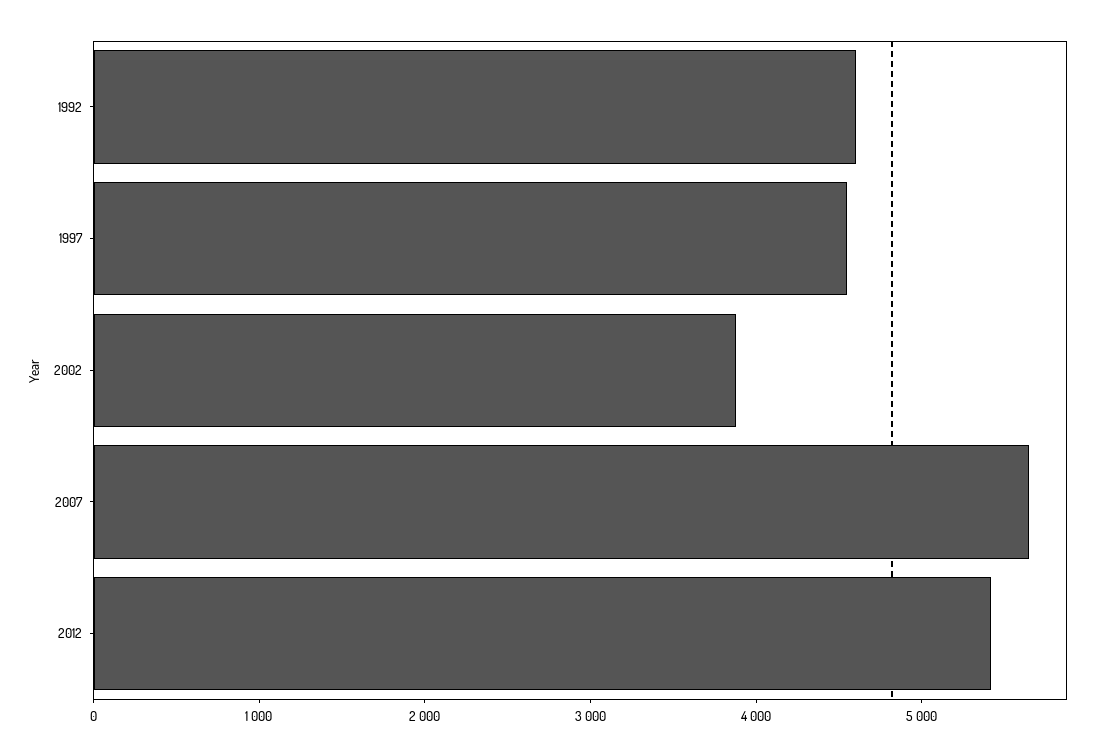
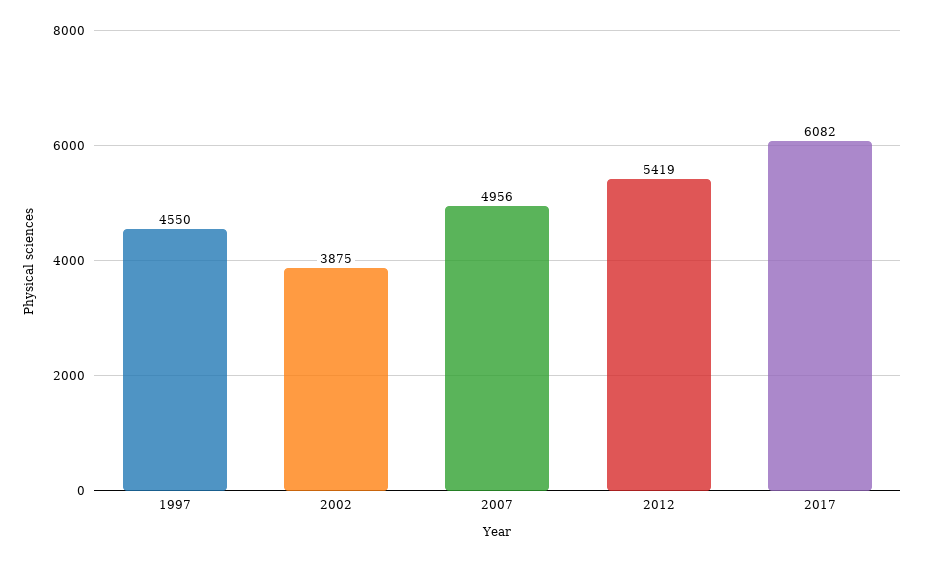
1992: 4600 -> none
2007: 5600 -> 4956
2017: none -> 6082

